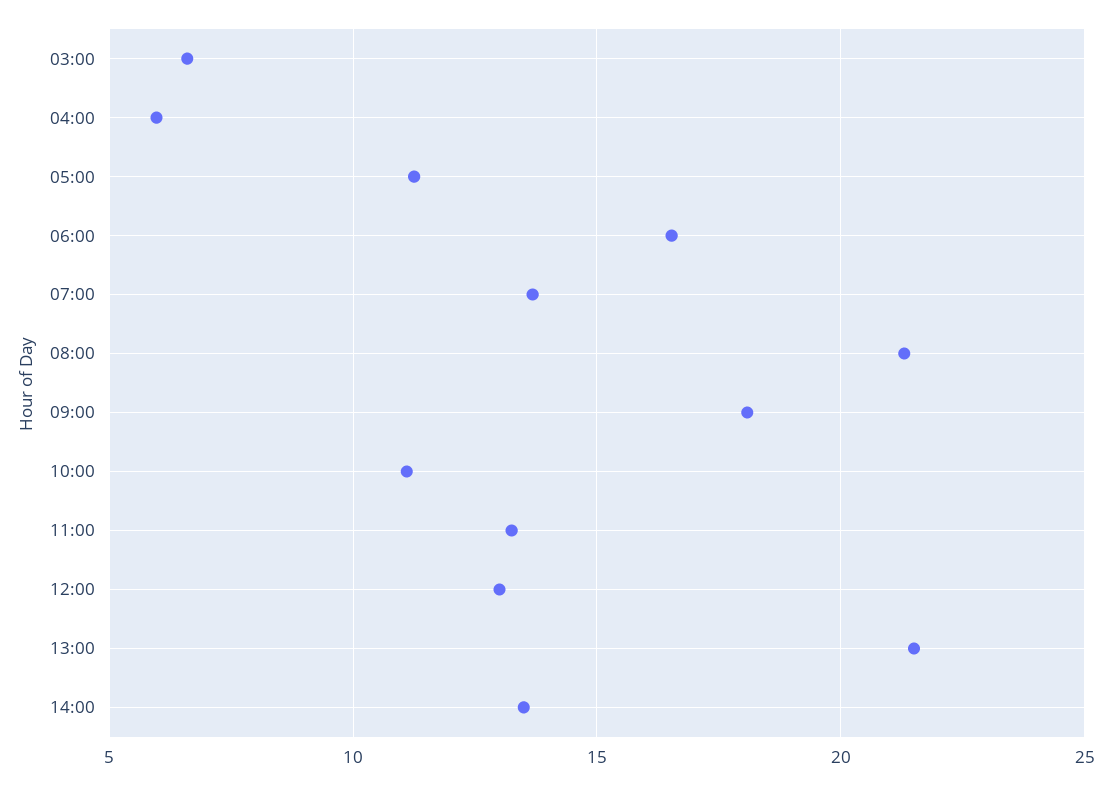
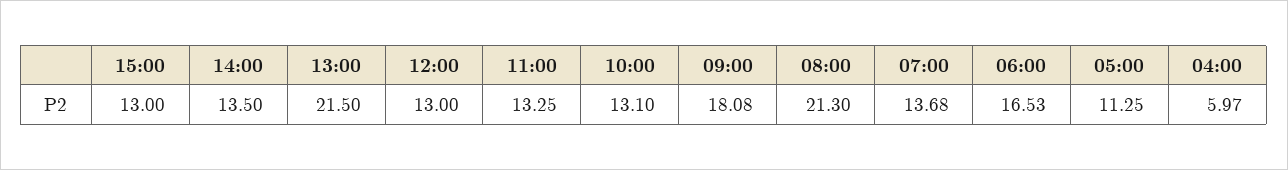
03:00: 6.5 -> none
10:00: 11 -> 13.1
15:00: none -> 13

